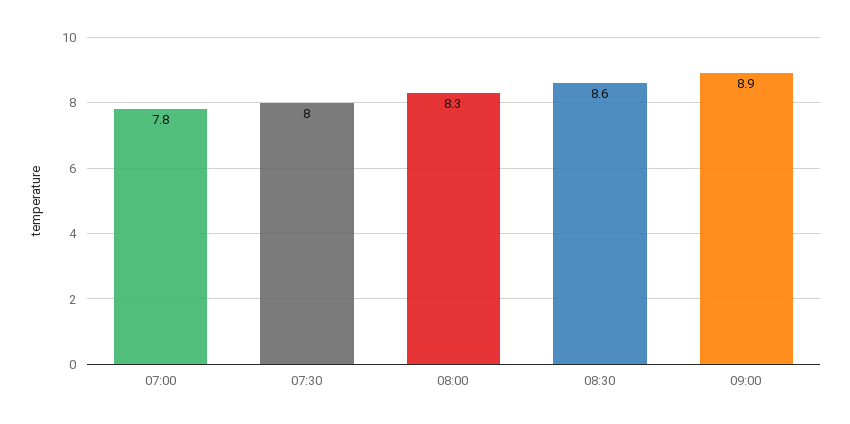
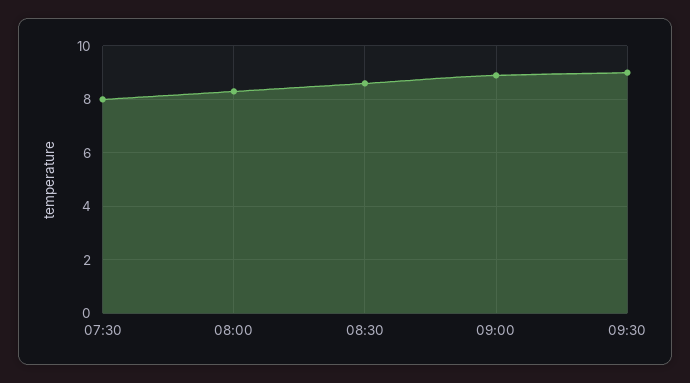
07:00: 7.8 -> none
09:30: none -> 9

